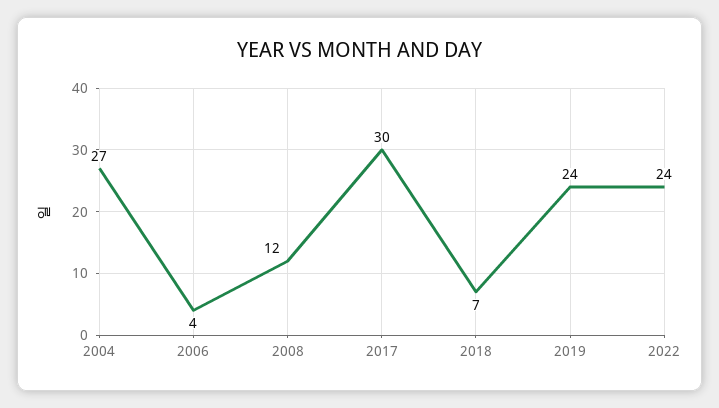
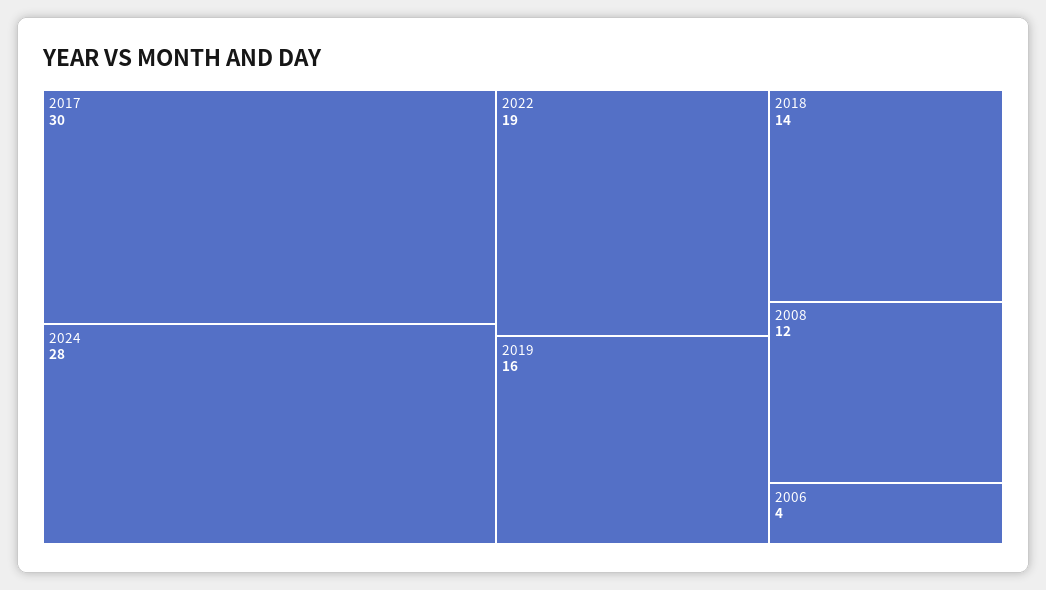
2004: 27 -> none
2018: 7 -> 14
2019: 24 -> 16
2022: 24 -> 19
2024: none -> 28

